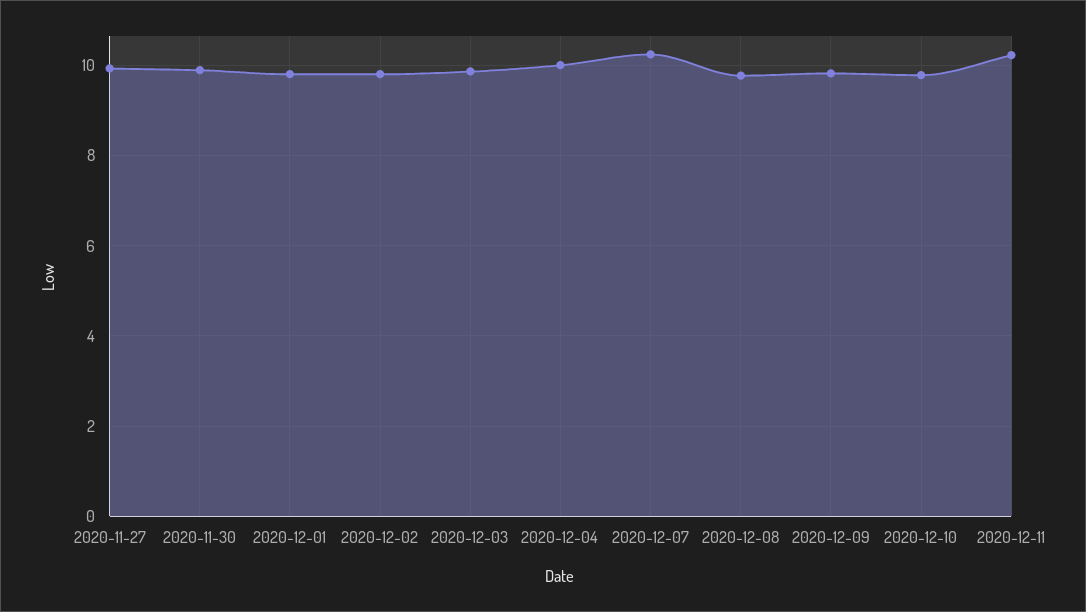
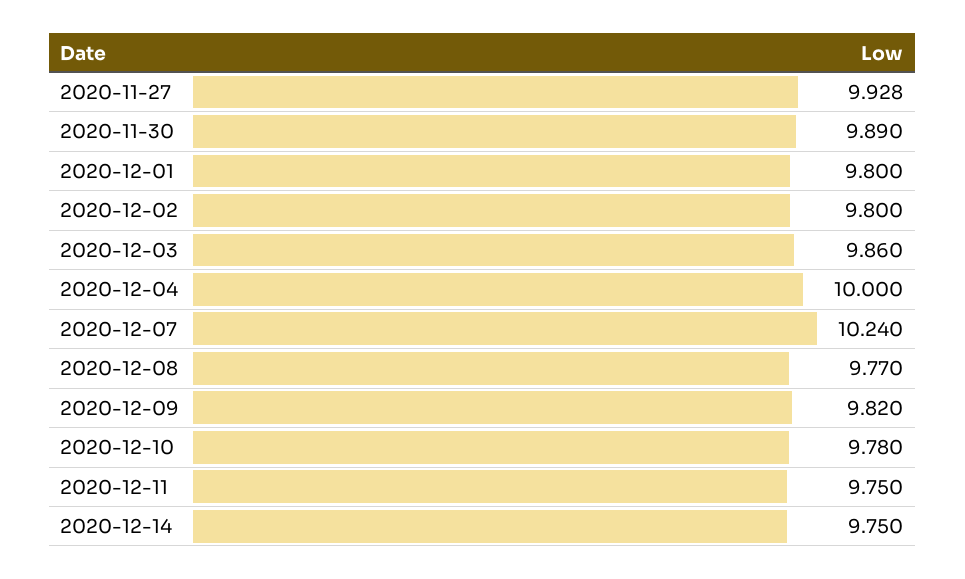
2020-12-11: 10.2 -> 9.75
2020-12-14: none -> 9.75

